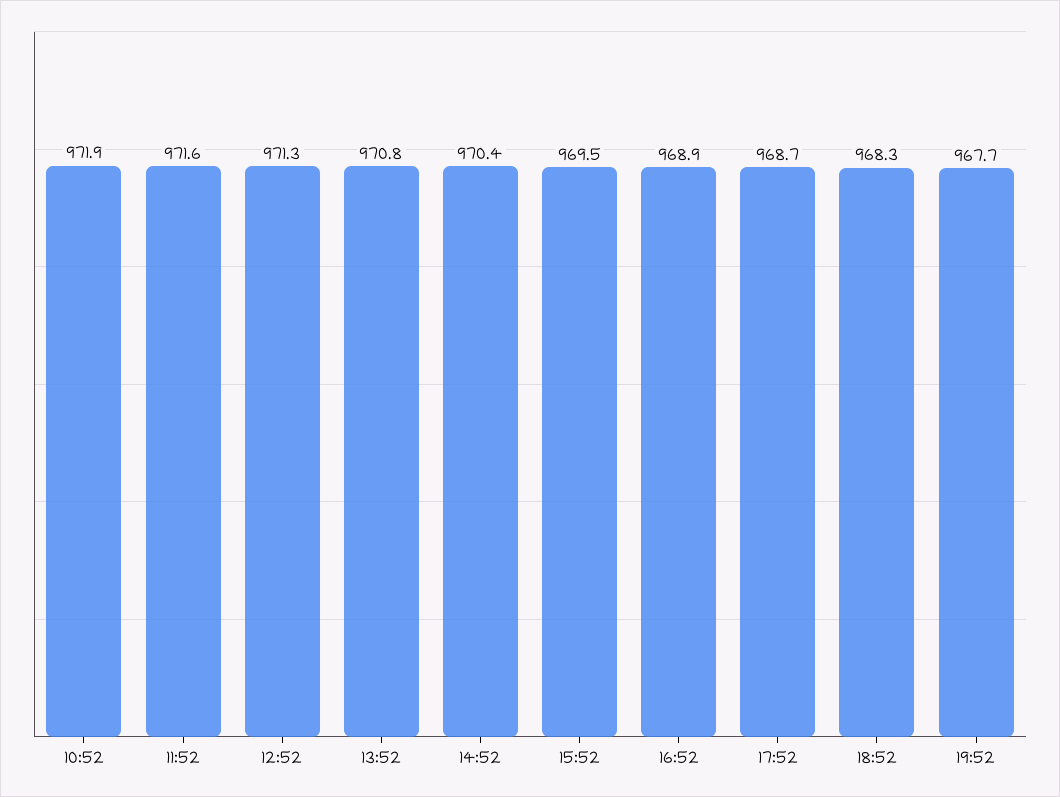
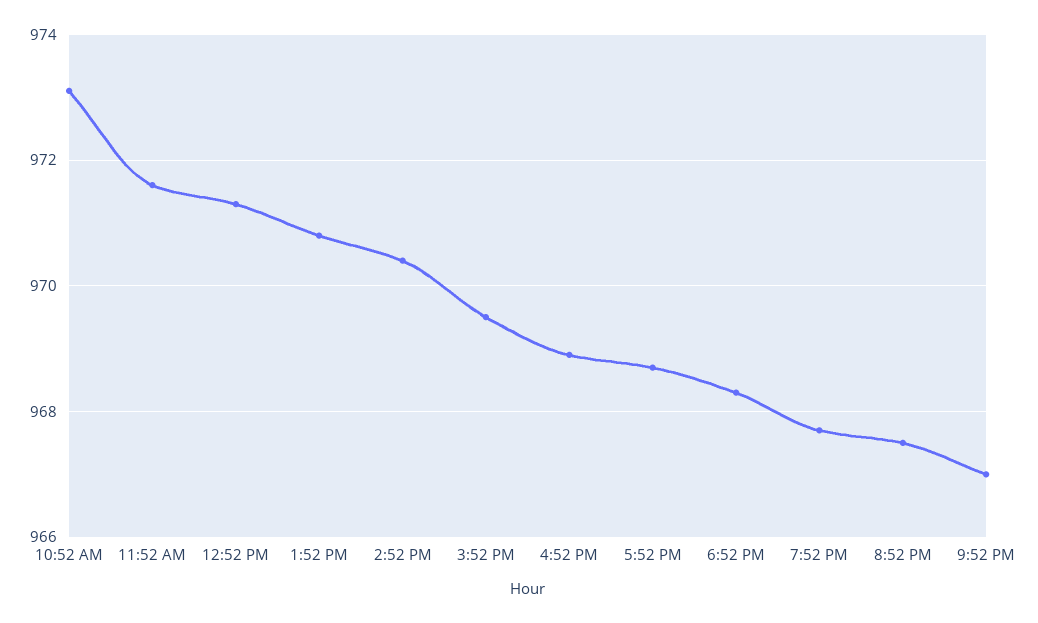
10:52: 971.9 -> 973
8:52 PM: none -> 967.5
9:52 PM: none -> 967

